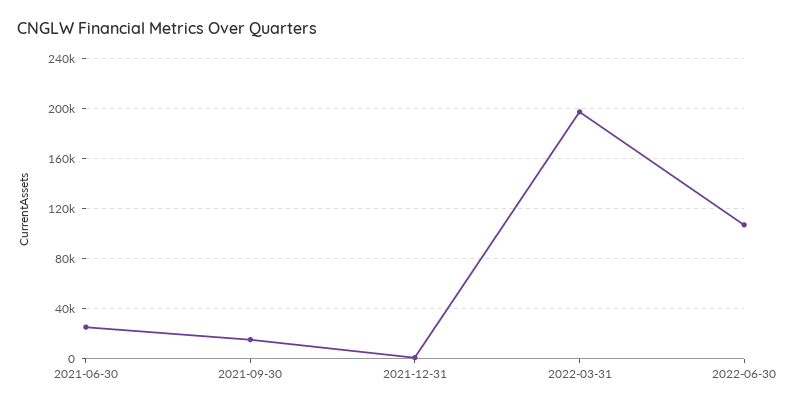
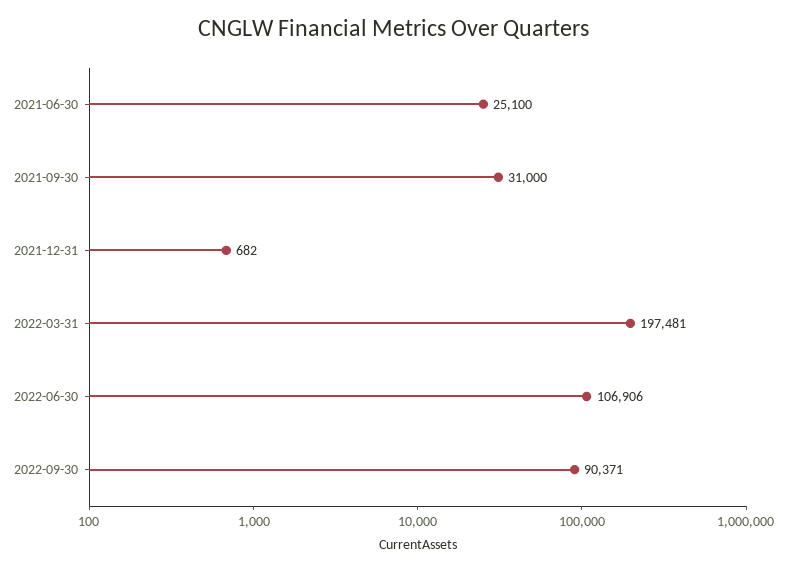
2021-09-30: 15000 -> 31000
2022-09-30: none -> 90371

